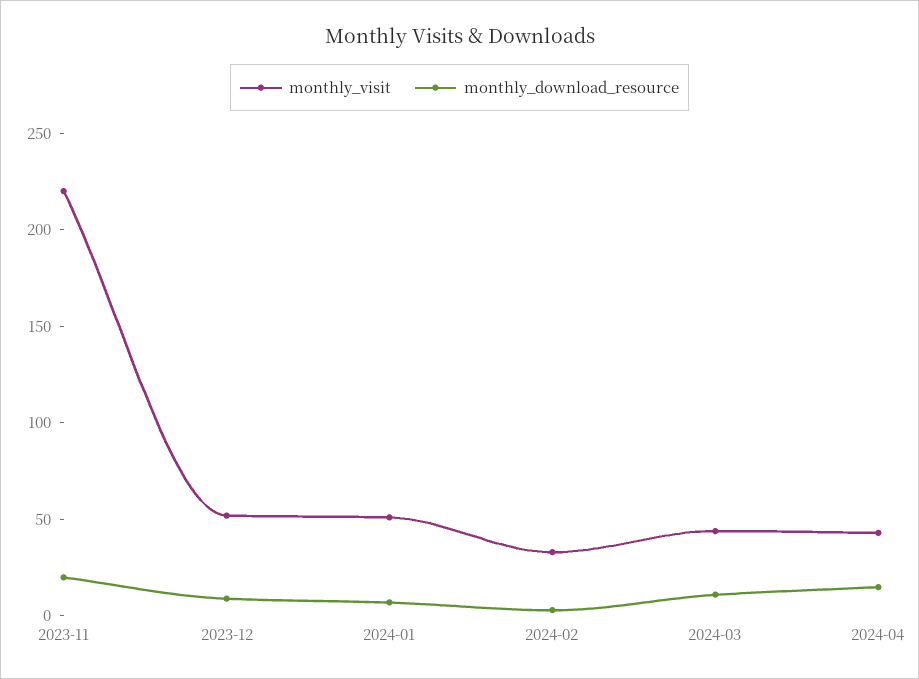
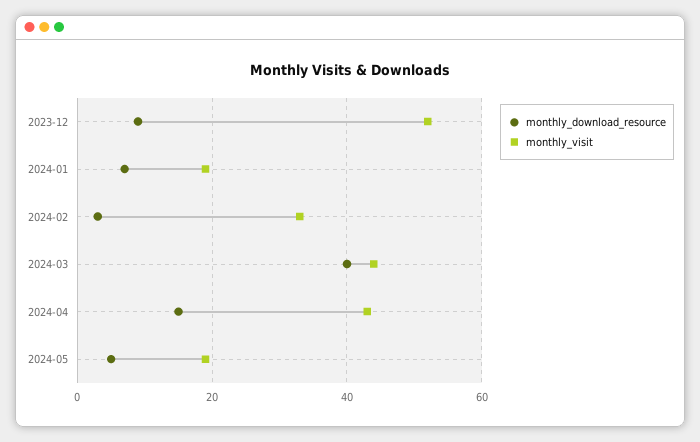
monthly_visit, 2023-11: 220 -> none
monthly_download_resource, 2023-11: 20 -> none
monthly_visit, 2024-01: 50 -> 20
monthly_download_resource, 2024-03: 10 -> 40
monthly_download_resource, 2024-05: none -> 5
monthly_visit, 2024-05: none -> 20

